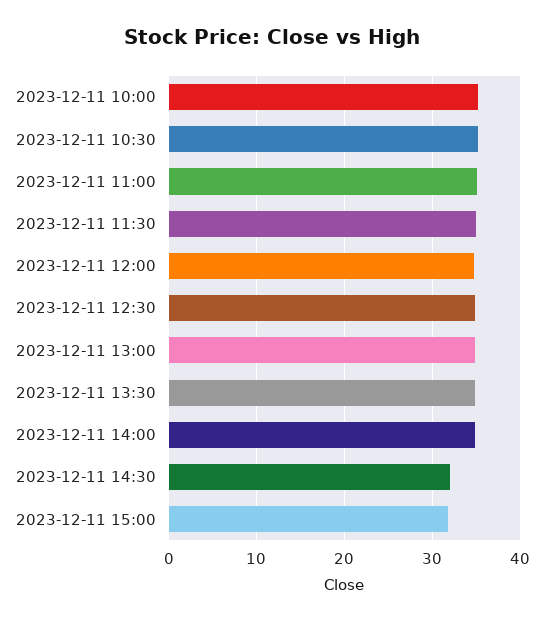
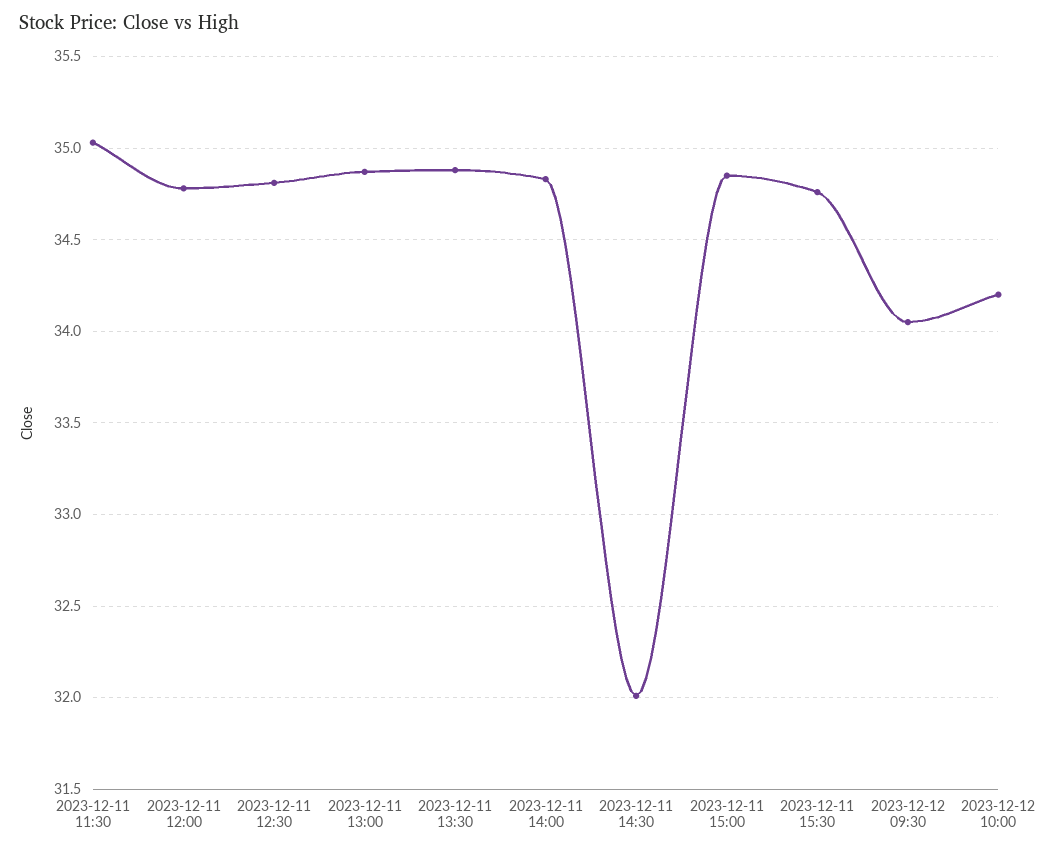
2023-12-11 10:00: 35 -> none
2023-12-11 10:30: 35 -> none
2023-12-11 11:00: 35 -> none
2023-12-11 15:00: 32 -> 34.85
2023-12-11 15:30: none -> 34.75
2023-12-12 09:30: none -> 34.05
2023-12-12 10:00: none -> 34.2

